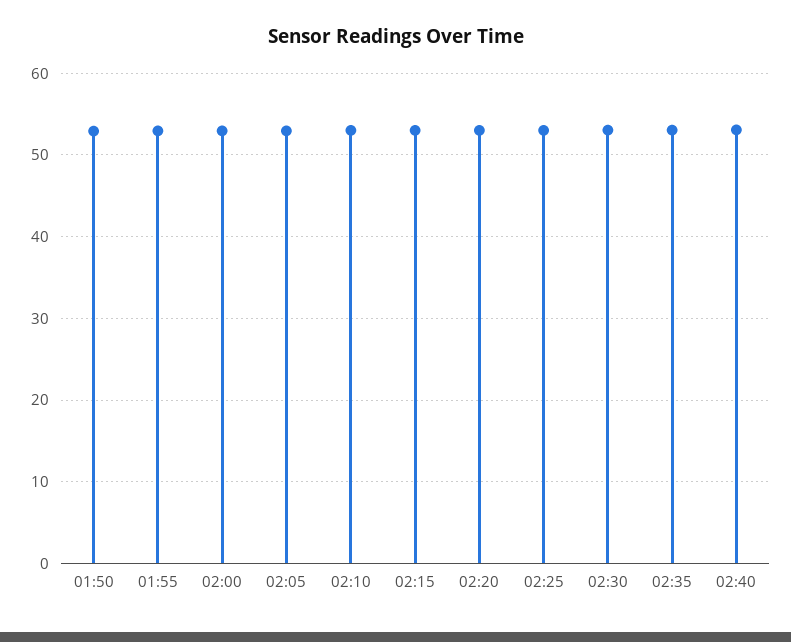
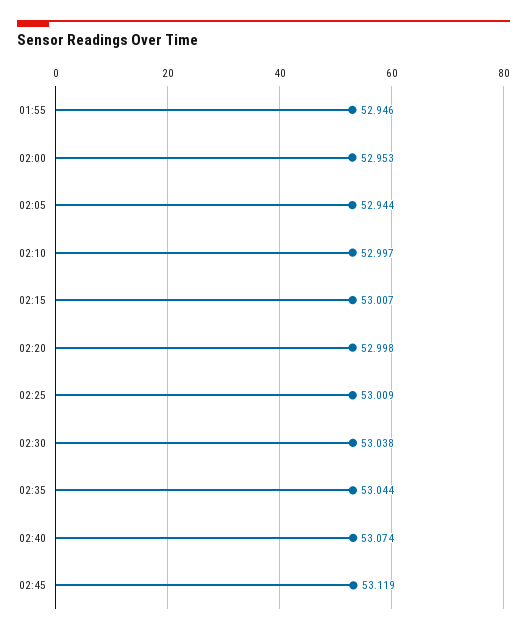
01:50: 53 -> none
02:45: none -> 53.119

